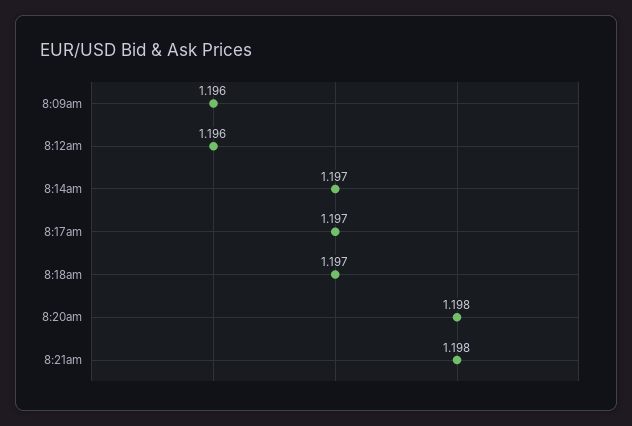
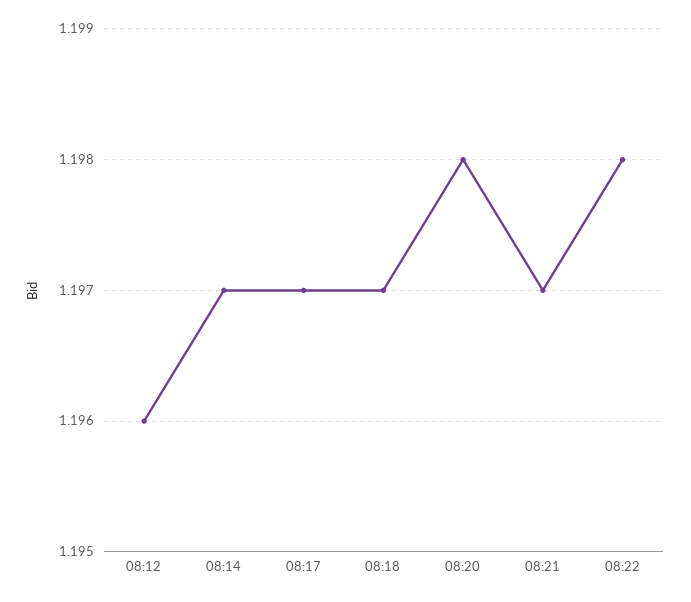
8:09am: 1.196 -> none
8:21am: 1.198 -> 1.197
08:22: none -> 1.198

